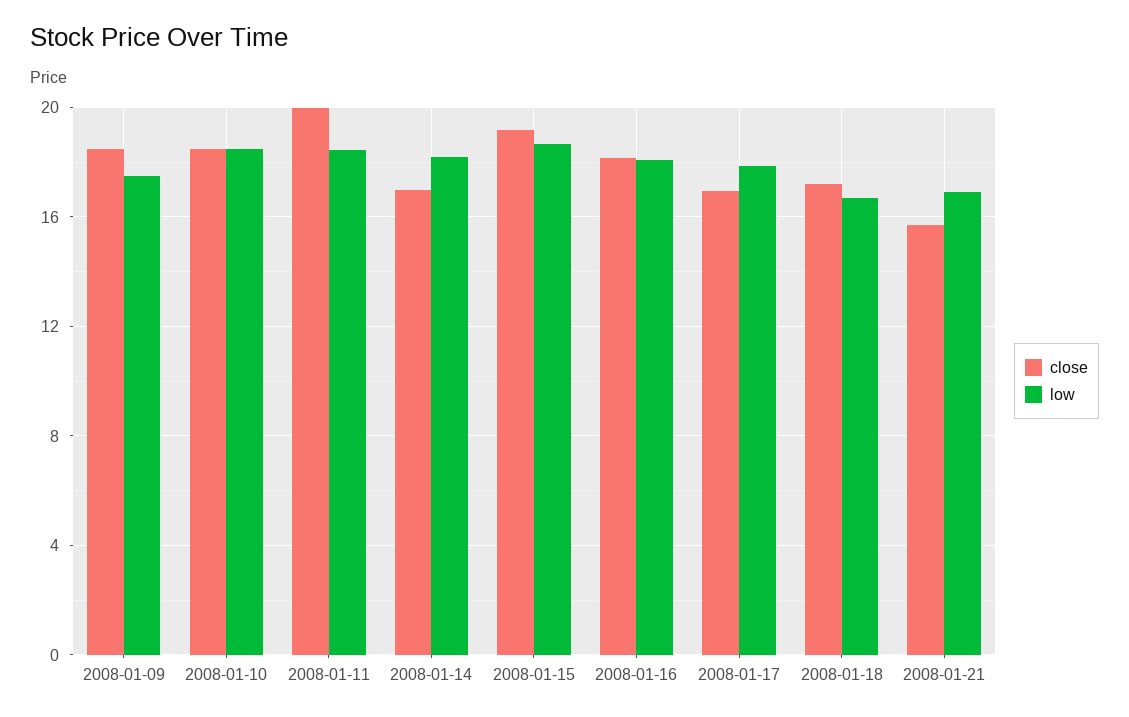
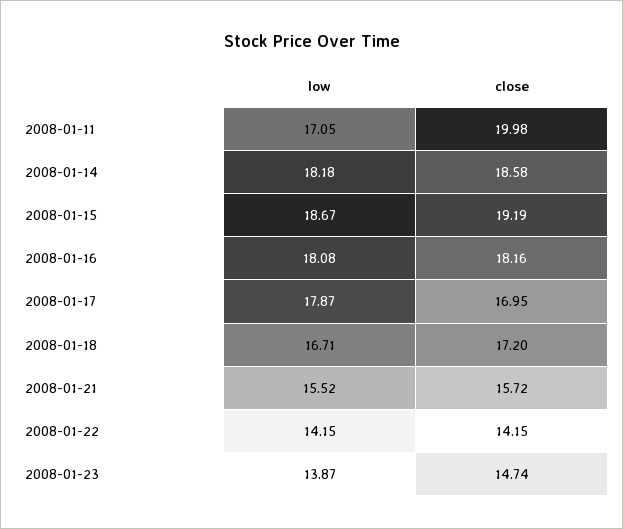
close, 2008-01-09: 18.5 -> none
low, 2008-01-09: 17.5 -> none
close, 2008-01-10: 18.5 -> none
low, 2008-01-10: 18.5 -> none
low, 2008-01-11: 18.5 -> 17.05
close, 2008-01-14: 17 -> 18.58
low, 2008-01-21: 17 -> 15.52
low, 2008-01-22: none -> 14.15
close, 2008-01-22: none -> 14.15
low, 2008-01-23: none -> 13.87
close, 2008-01-23: none -> 14.74

